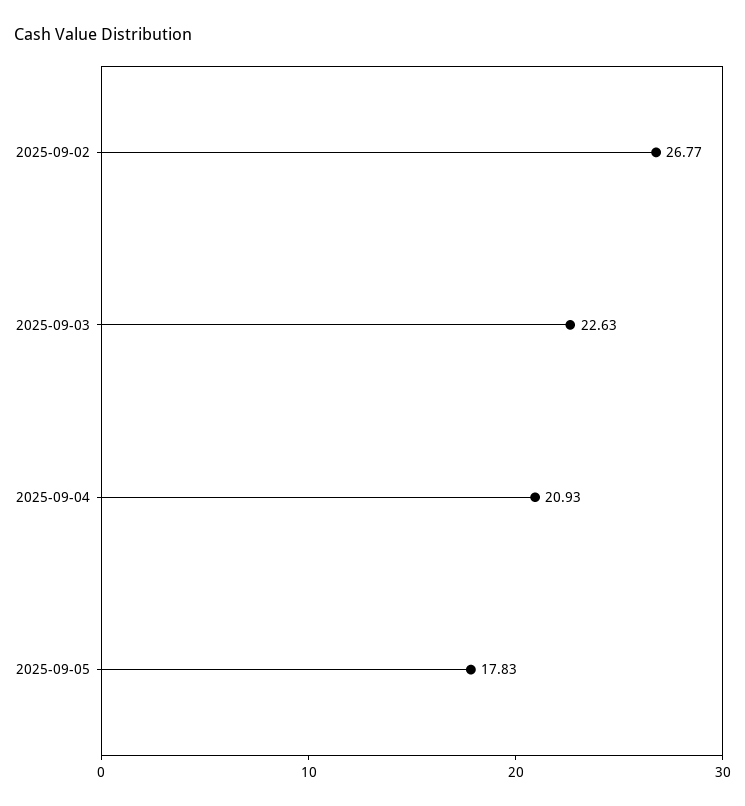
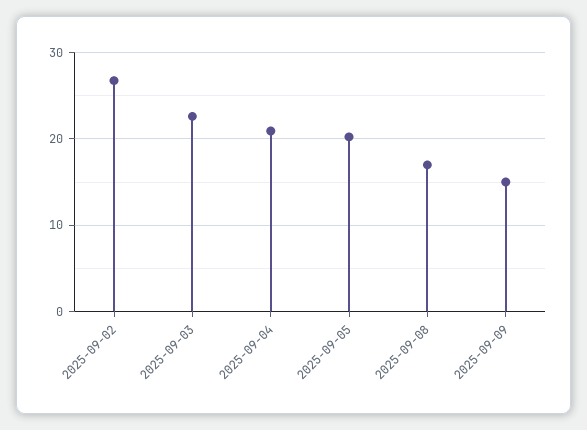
2025-09-05: 17.83 -> 20
2025-09-08: none -> 17
2025-09-09: none -> 15

